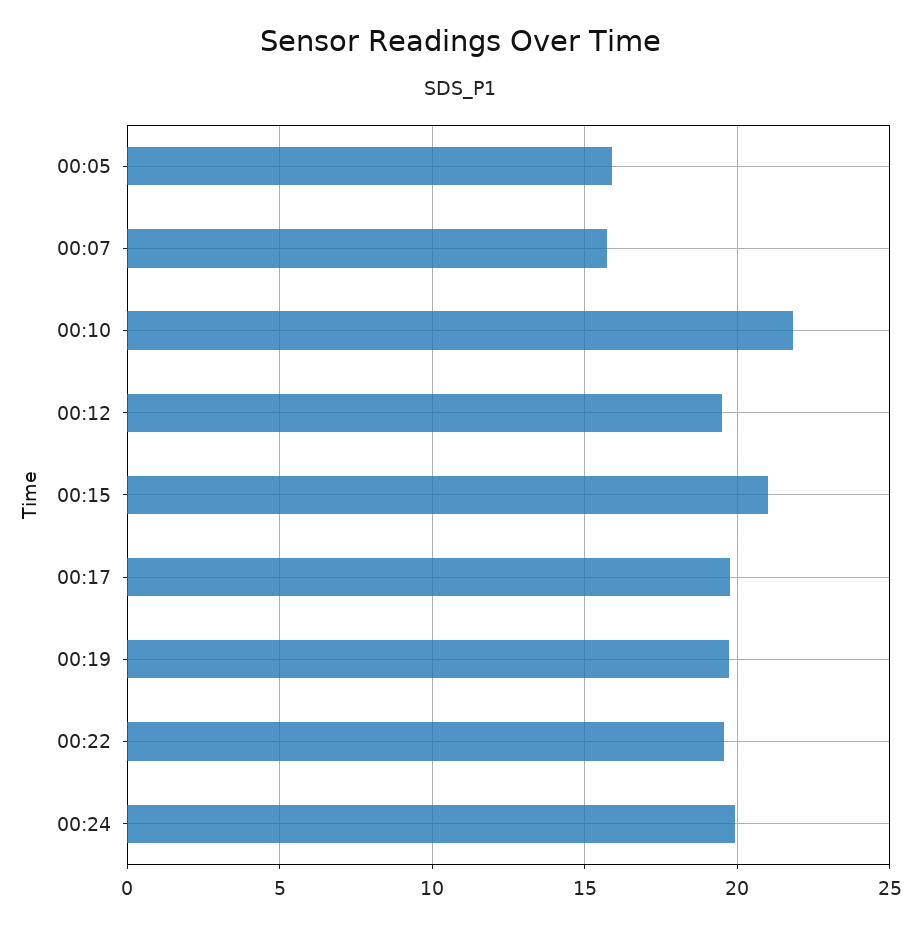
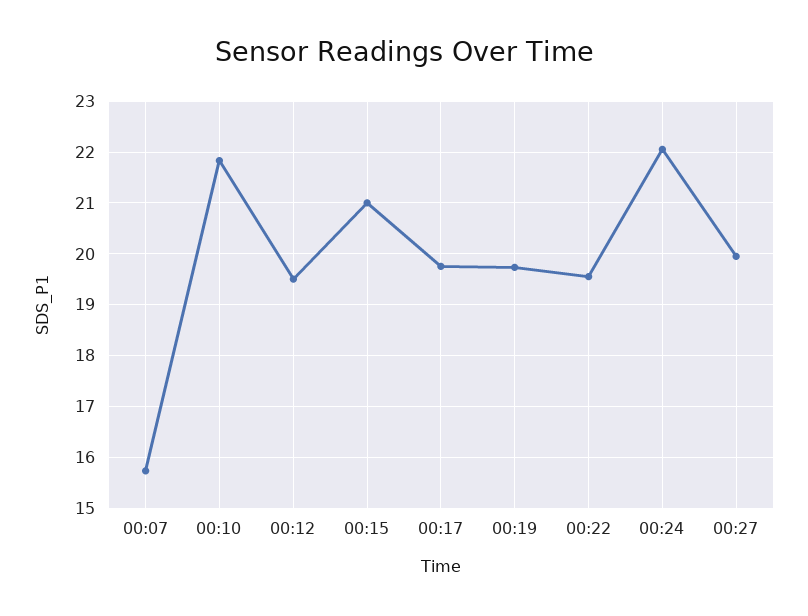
00:05: 16 -> none
00:24: 20 -> 22
00:27: none -> 20

